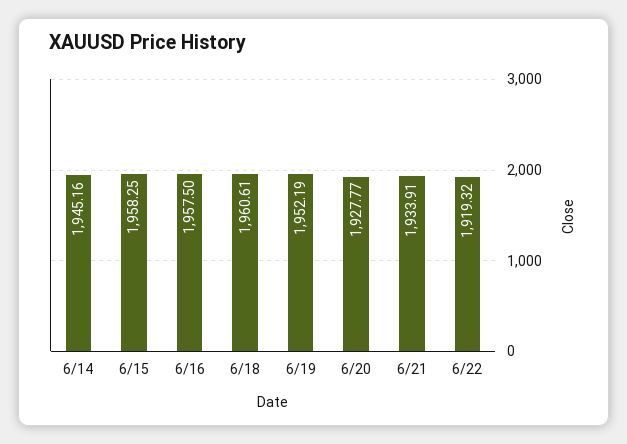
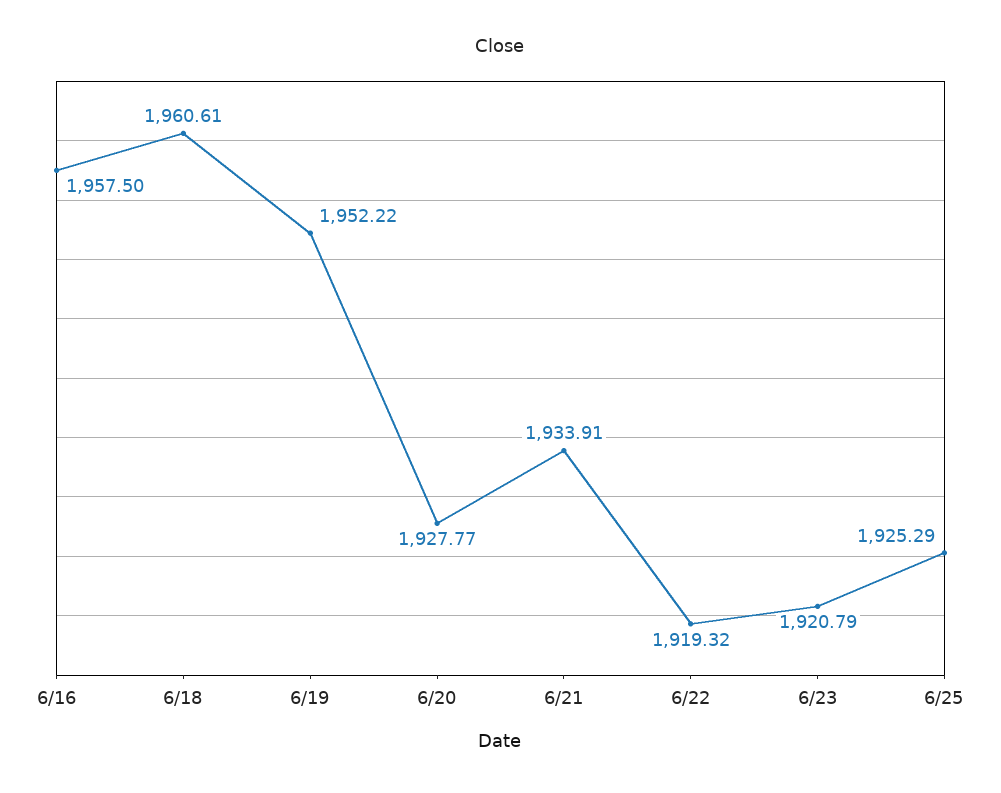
6/14: 1945.16 -> none
6/15: 1958.25 -> none
6/19: 1952.19 -> 1952.22
6/23: none -> 1920.79
6/25: none -> 1925.29

